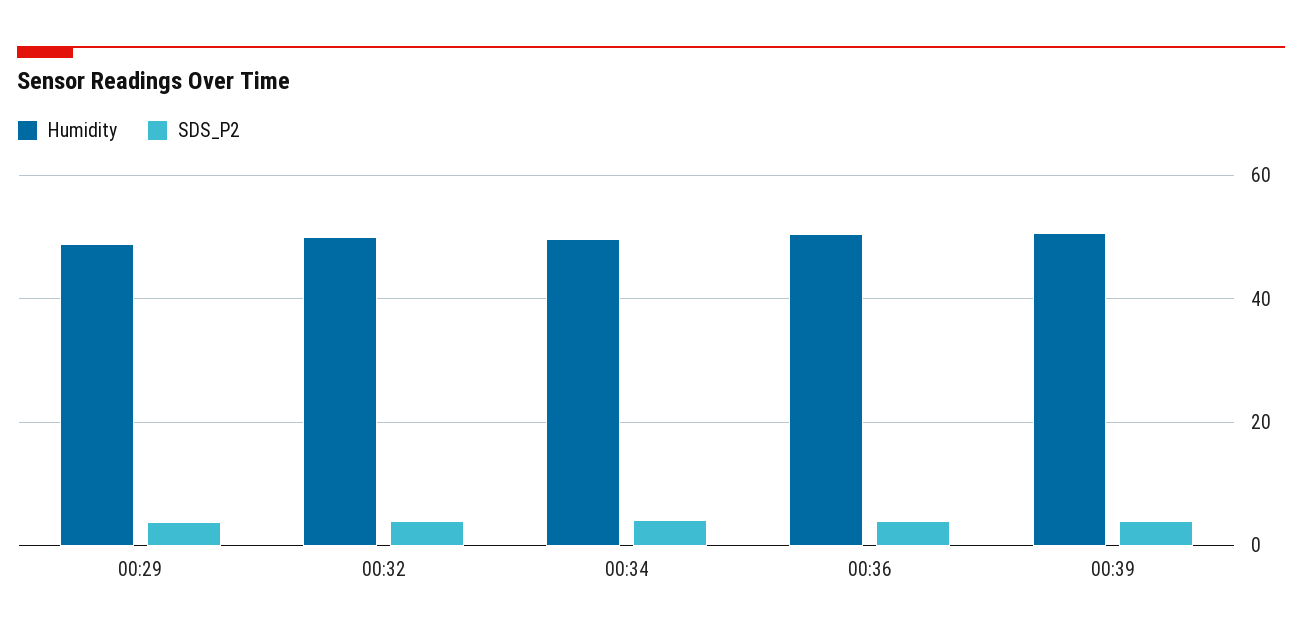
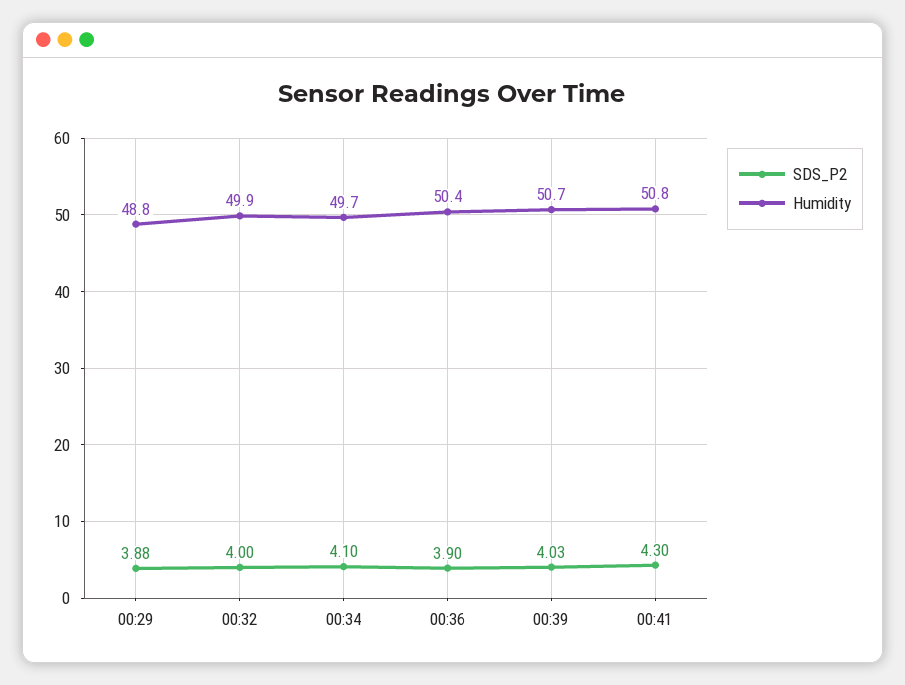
SDS_P2, 00:41: none -> 4.3
Humidity, 00:41: none -> 50.8

